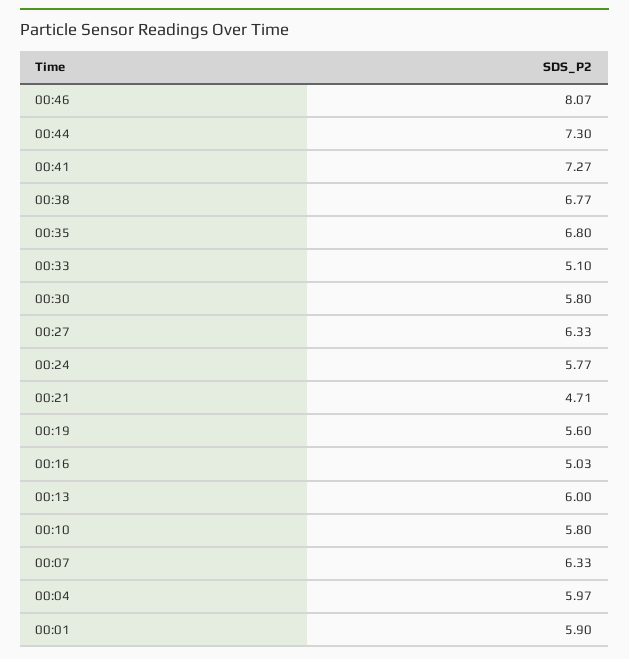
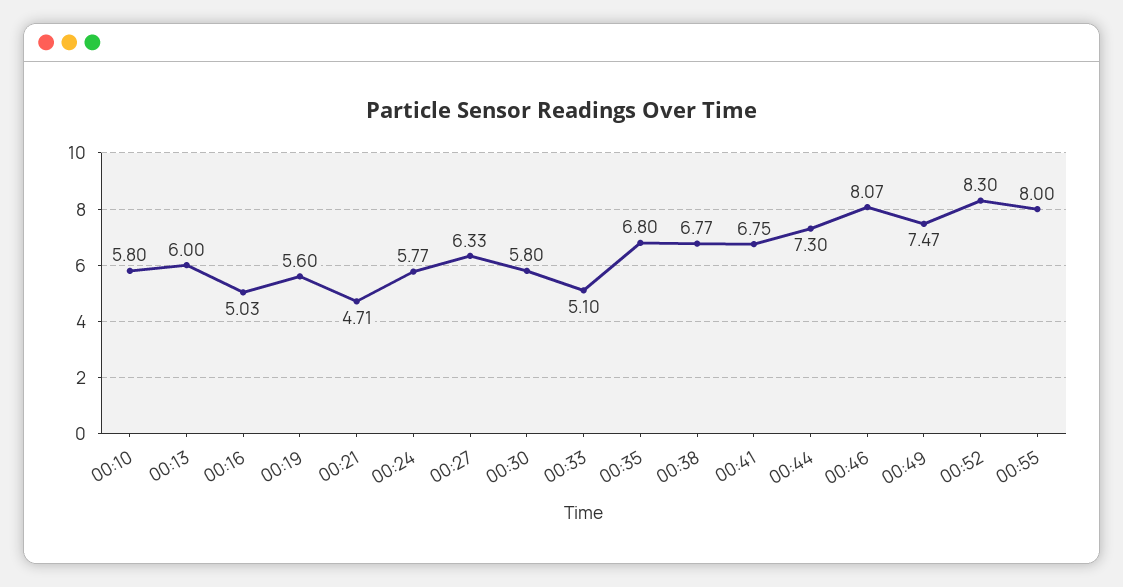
00:41: 7.27 -> 6.75
00:07: 6.33 -> none
00:04: 5.97 -> none
00:01: 5.9 -> none
00:49: none -> 7.47
00:52: none -> 8.3
00:55: none -> 8

